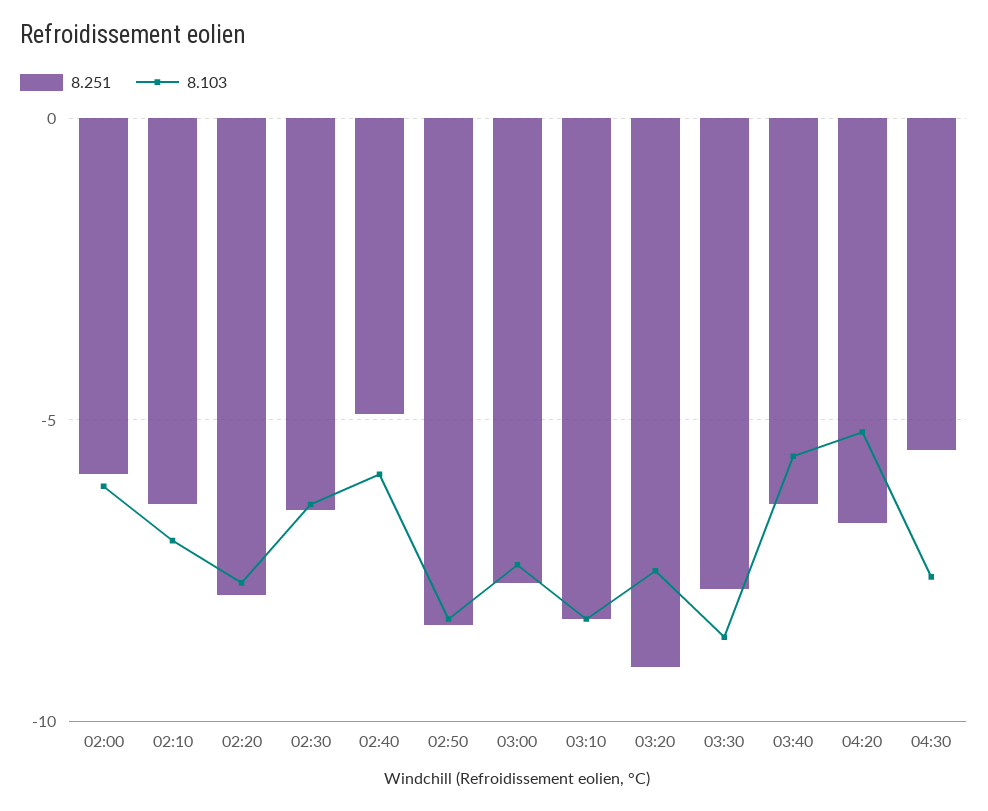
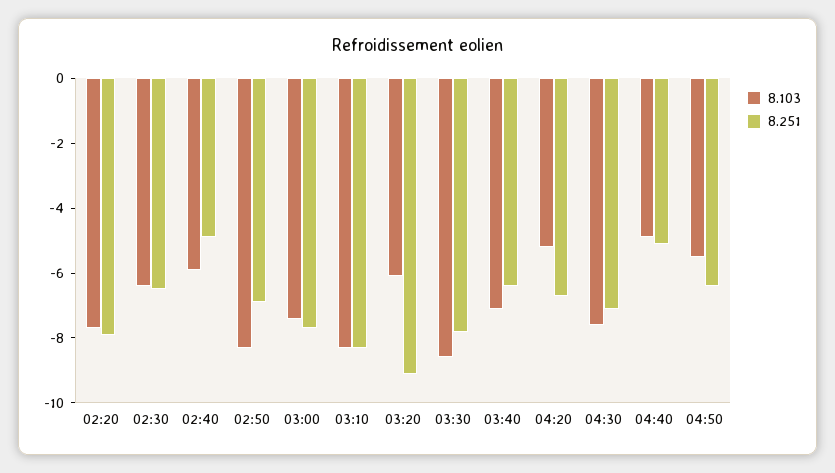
8.251, 02:00: -6 -> none
8.103, 02:00: -6 -> none
8.251, 02:10: -6.5 -> none
8.103, 02:10: -7 -> none
8.251, 02:50: -8.5 -> -7
8.103, 03:20: -7.5 -> -6
8.103, 03:40: -5.5 -> -7
8.251, 04:30: -5.5 -> -7
8.103, 04:40: none -> -5
8.251, 04:40: none -> -5
8.103, 04:50: none -> -5.5
8.251, 04:50: none -> -6.5

